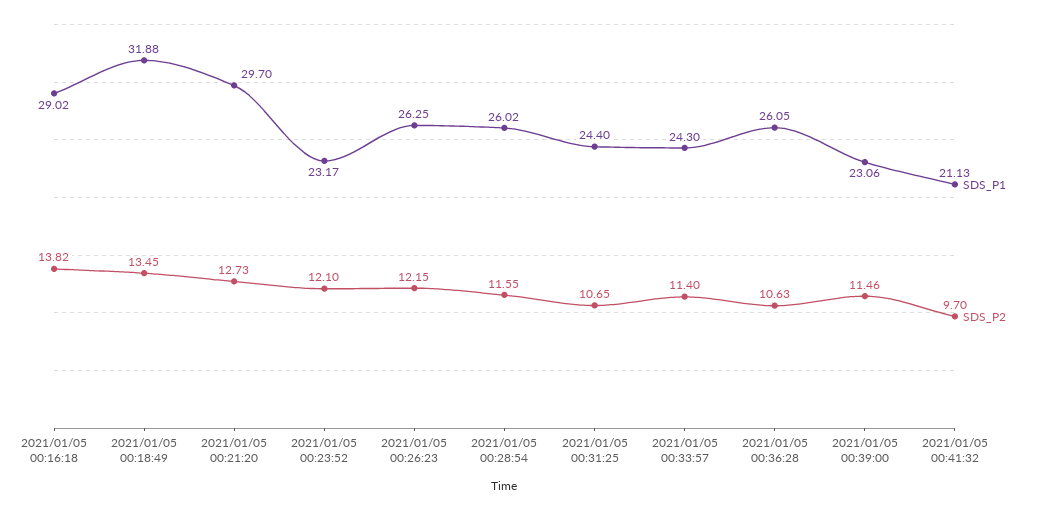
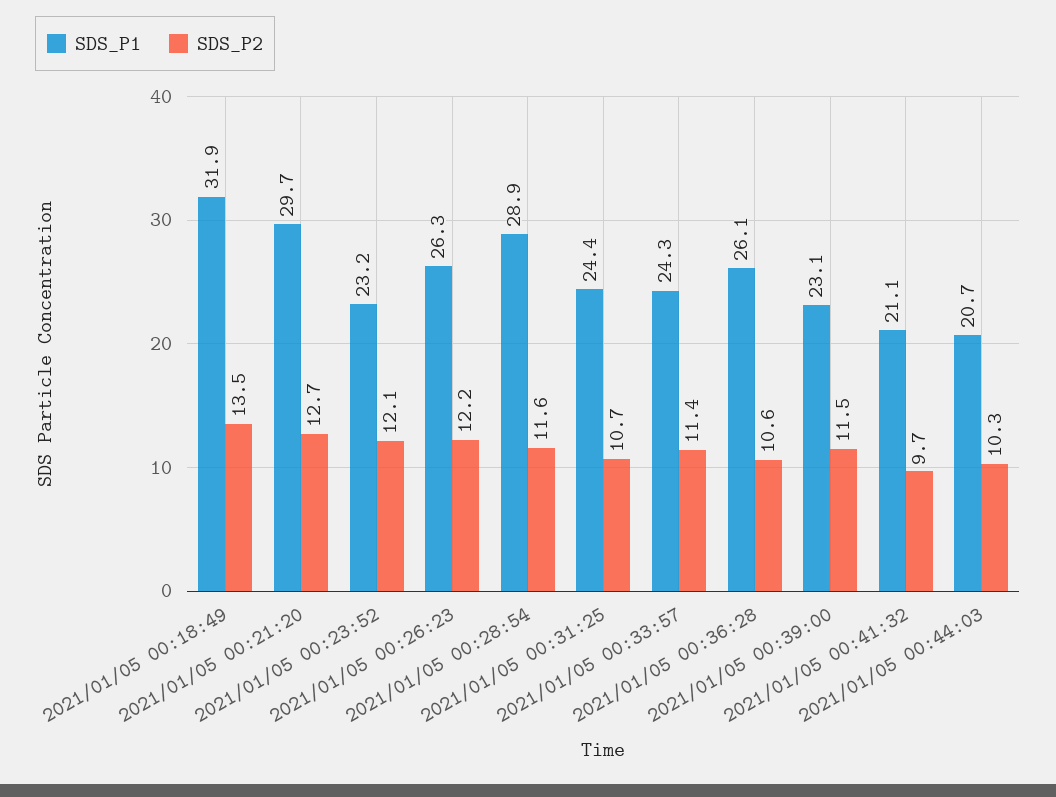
SDS_P1, 2021/01/05 00:16:18: 29.02 -> none
SDS_P2, 2021/01/05 00:16:18: 13.82 -> none
SDS_P1, 2021/01/05 00:28:54: 26.02 -> 28.9
SDS_P1, 2021/01/05 00:44:03: none -> 20.7
SDS_P2, 2021/01/05 00:44:03: none -> 10.3

